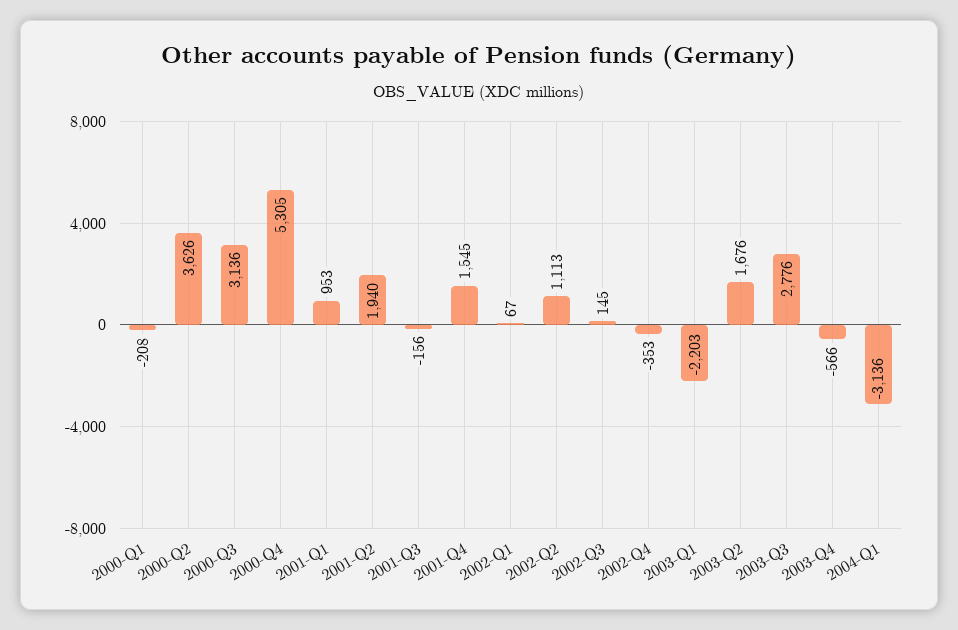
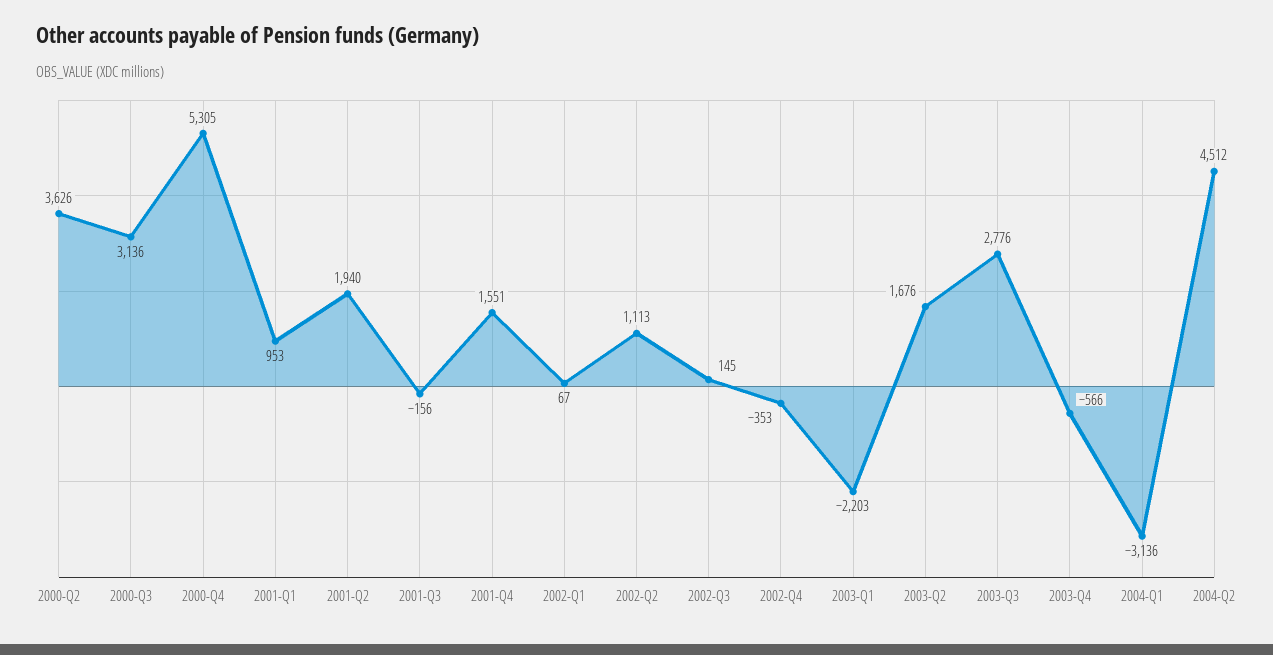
2000-Q1: -208 -> none
2001-Q4: 1545 -> 1551
2004-Q2: none -> 4512

